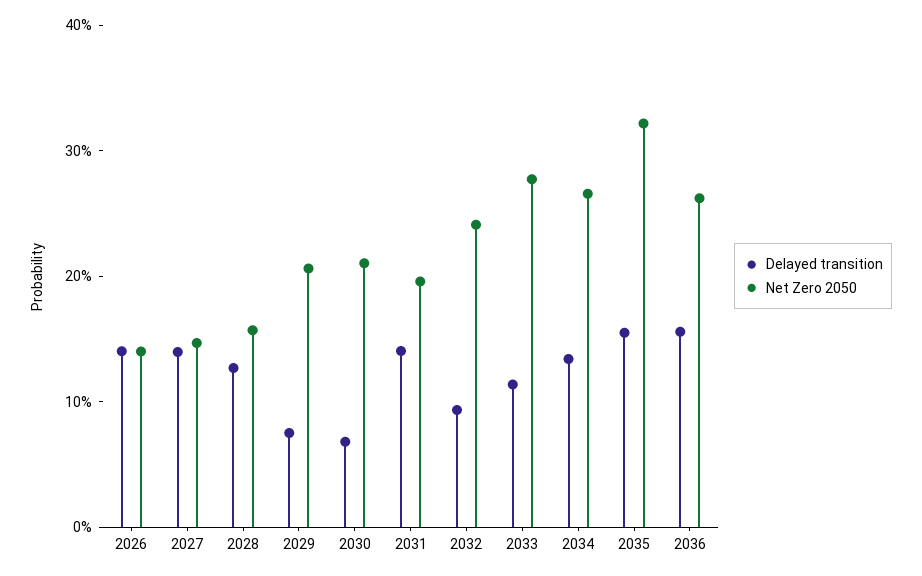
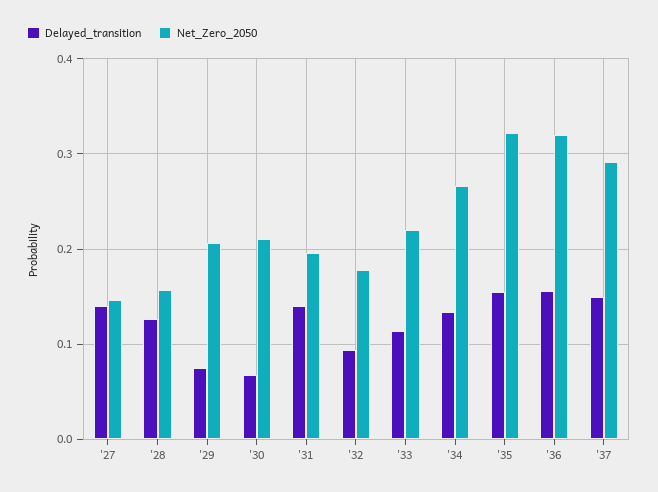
Delayed transition, 2026: 0.14 -> none
Net Zero 2050, 2026: 0.14 -> none
Net Zero 2050, 2032: 0.24 -> 0.18
Net Zero 2050, 2033: 0.28 -> 0.22
Net Zero 2050, 2036: 0.26 -> 0.32
Delayed transition, '37: none -> 0.15
Net Zero 2050, '37: none -> 0.29

